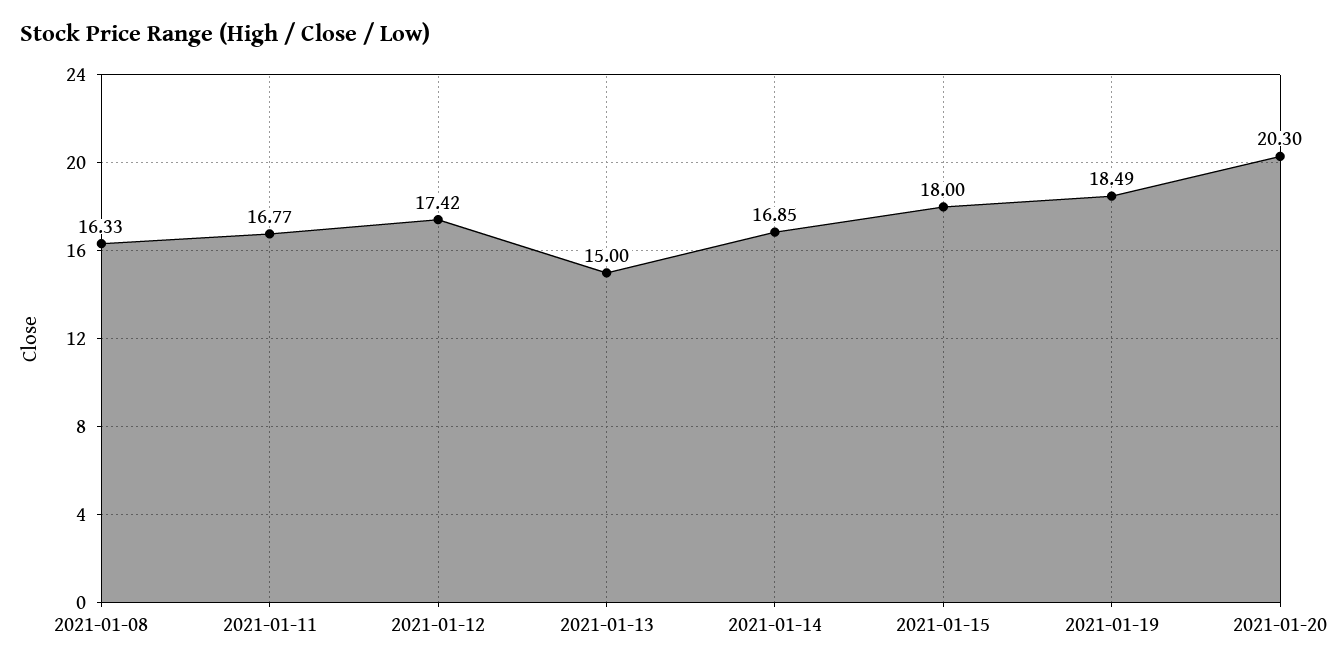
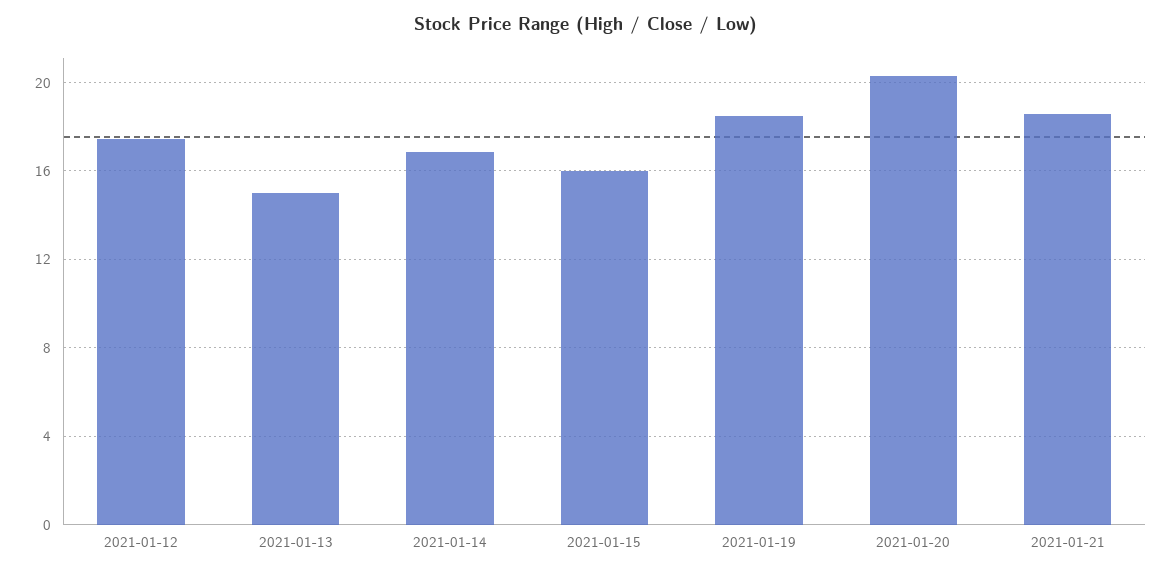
2021-01-08: 16.33 -> none
2021-01-11: 16.77 -> none
2021-01-15: 18 -> 16
2021-01-21: none -> 18.5

